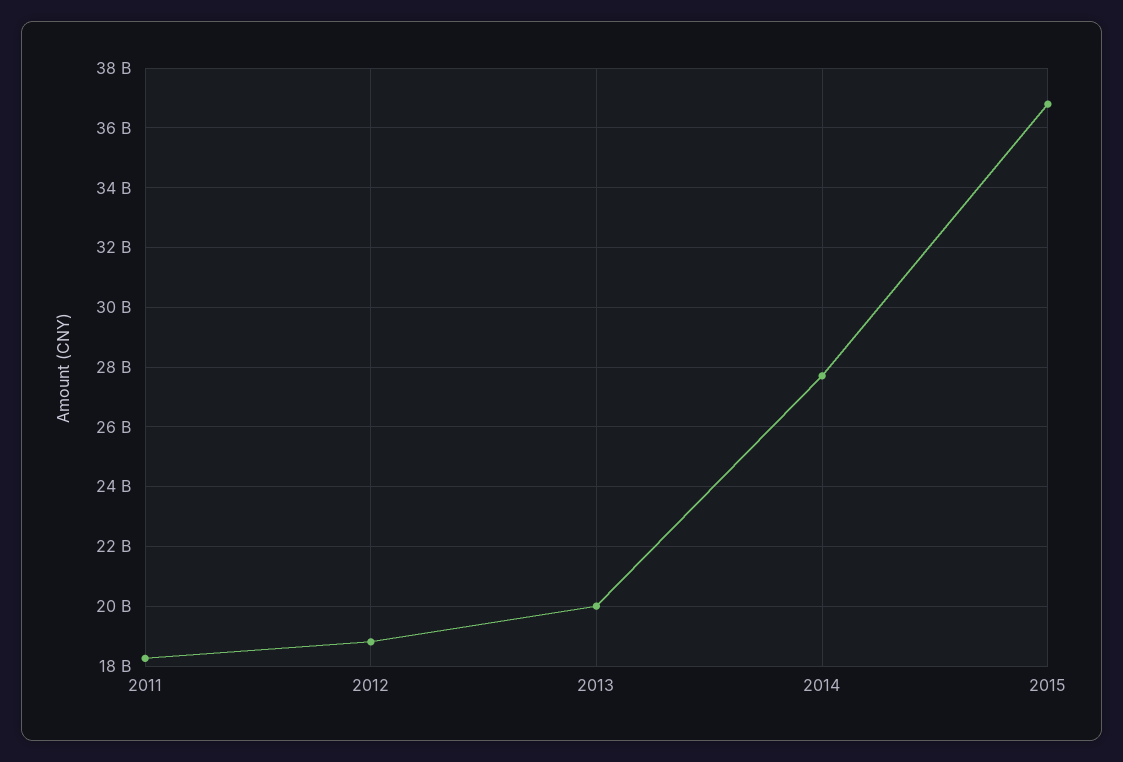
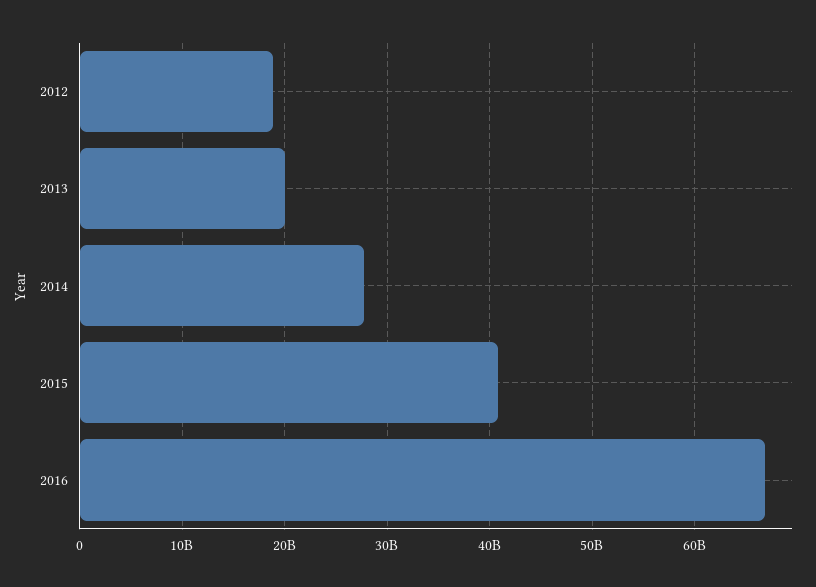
2011: 18250000000 -> none
2015: 36750000000 -> 41000000000
2016: none -> 67000000000

